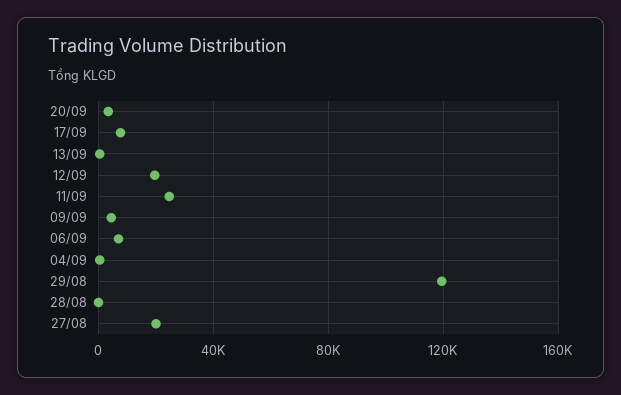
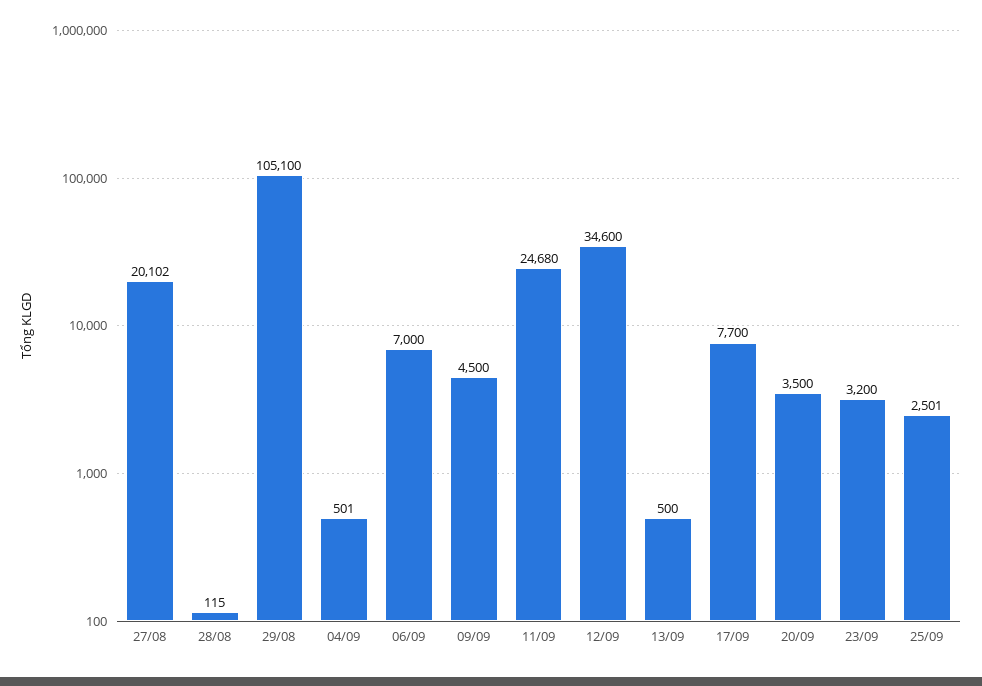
12/09: 20000 -> 34600
29/08: 120000 -> 105100
23/09: none -> 3200
25/09: none -> 2501

